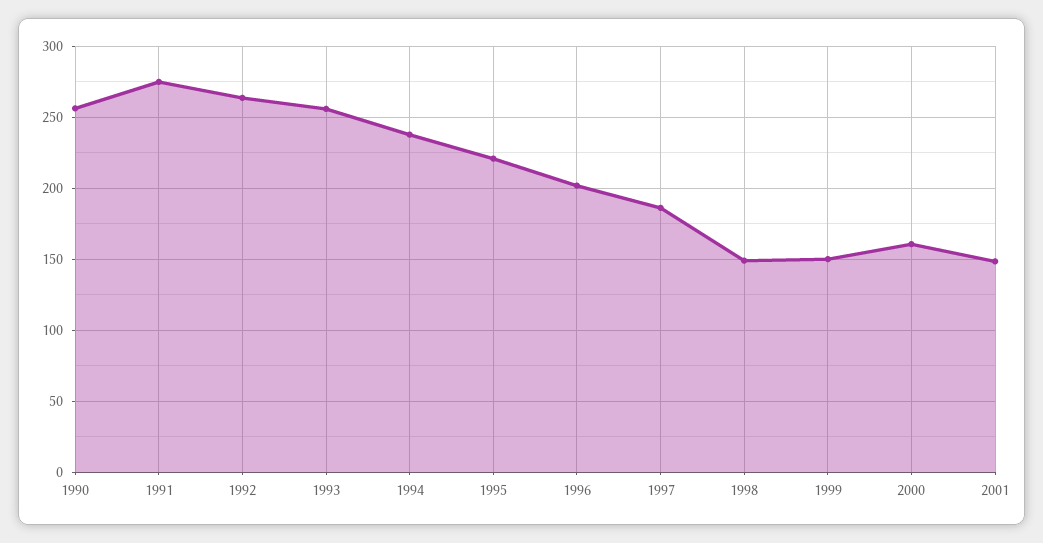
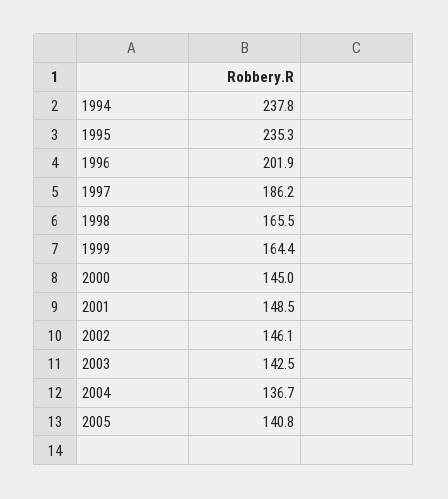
1990: 255 -> none
1991: 275 -> none
1992: 265 -> none
1993: 255 -> none
1995: 220 -> 235.3
1998: 150 -> 165.5
1999: 150 -> 164.4
2000: 160 -> 145
2002: none -> 146.1
2003: none -> 142.5
2004: none -> 136.7
2005: none -> 140.8

